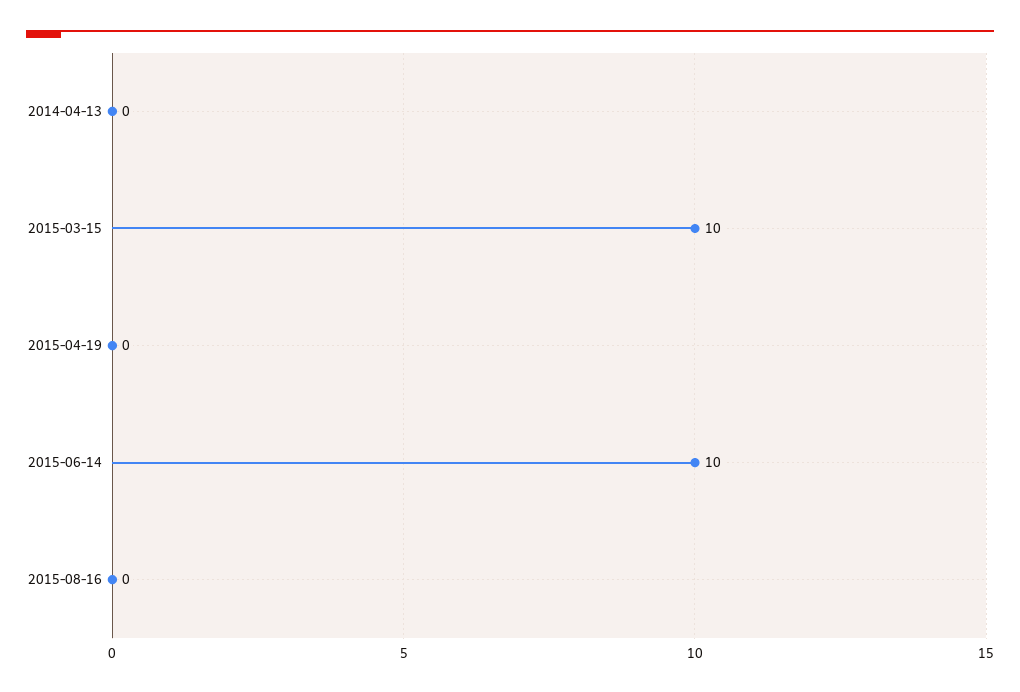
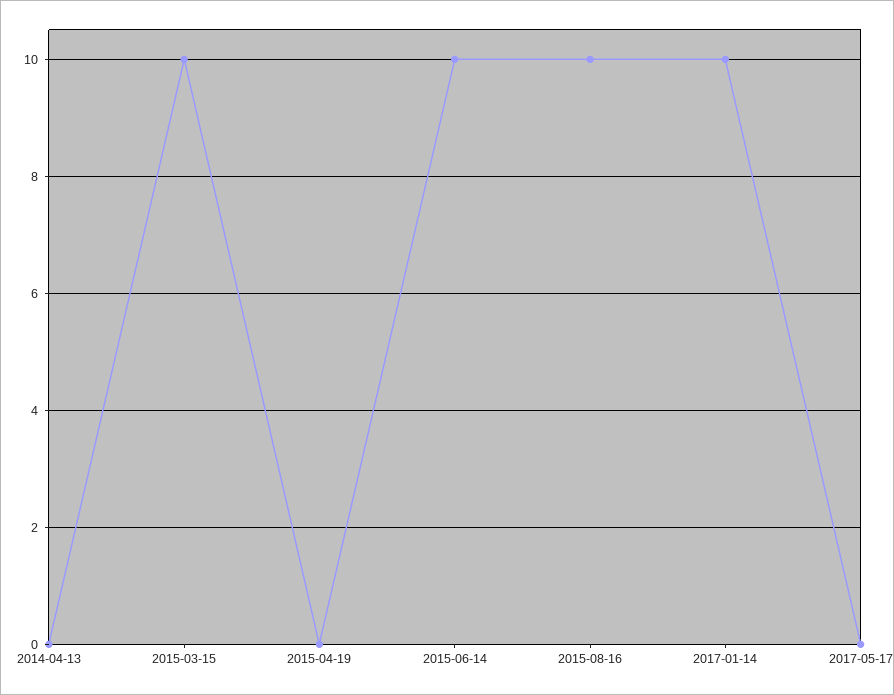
2015-08-16: 0 -> 10
2017-01-14: none -> 10
2017-05-17: none -> 0

